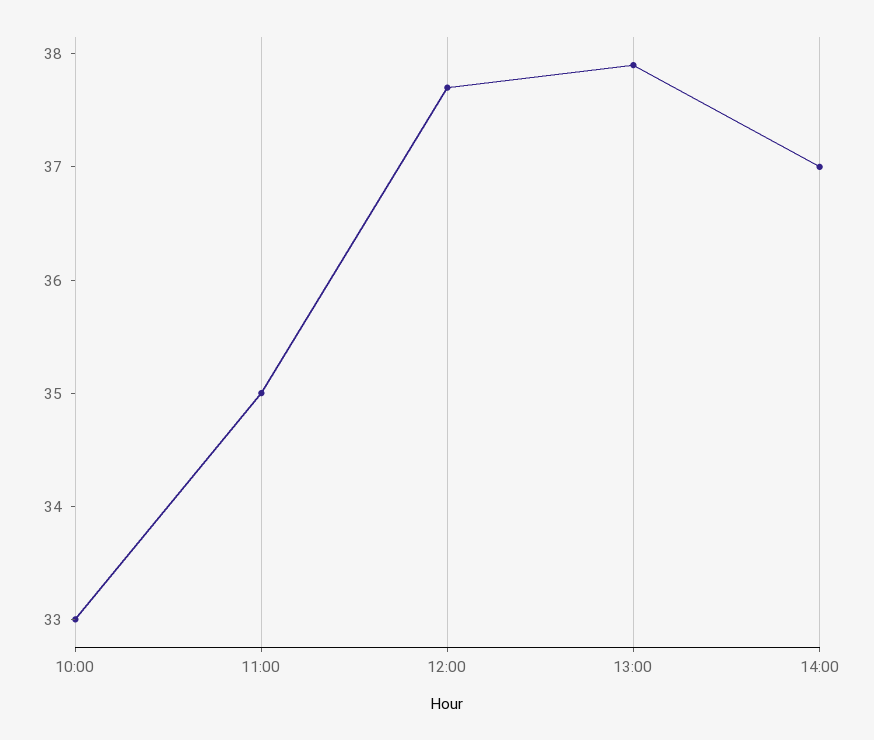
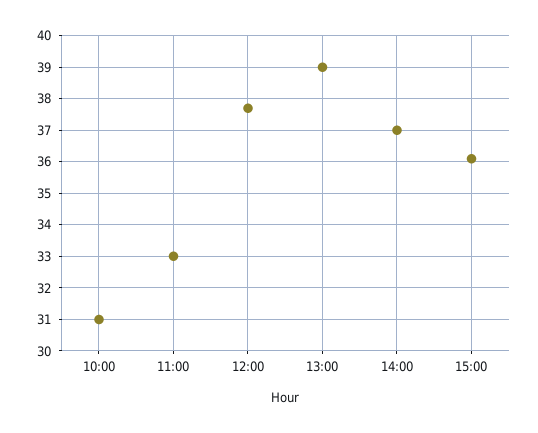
10:00: 33 -> 31
11:00: 35 -> 33
13:00: 37.9 -> 39
15:00: none -> 36

